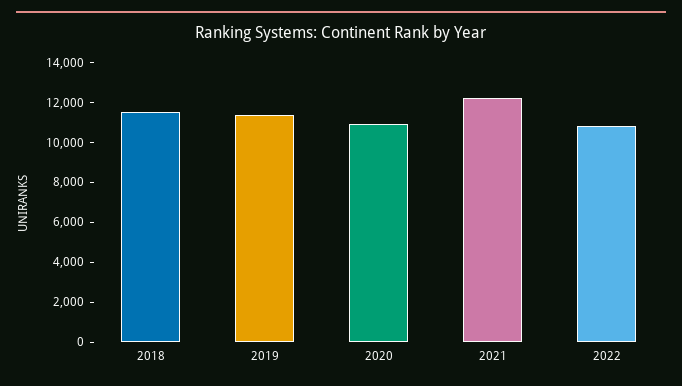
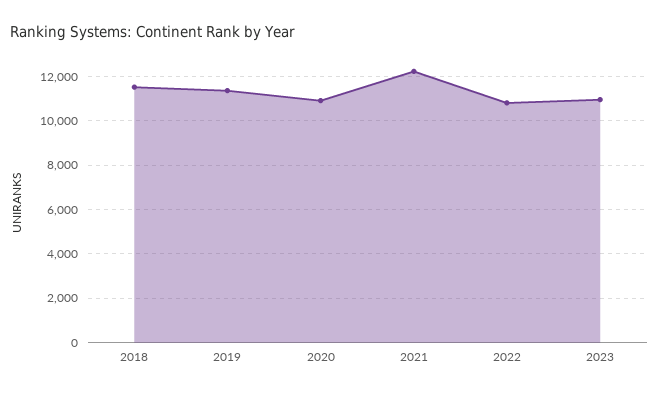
2023: none -> 11000

